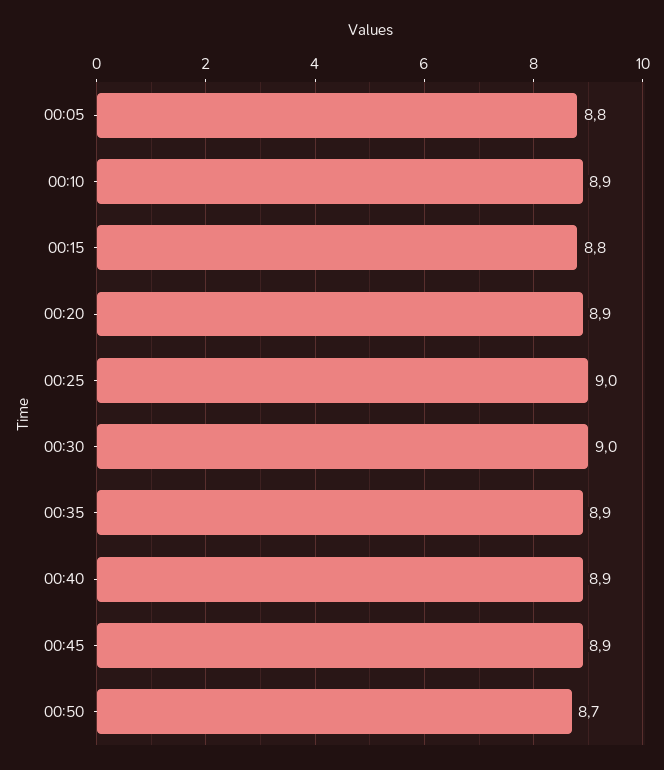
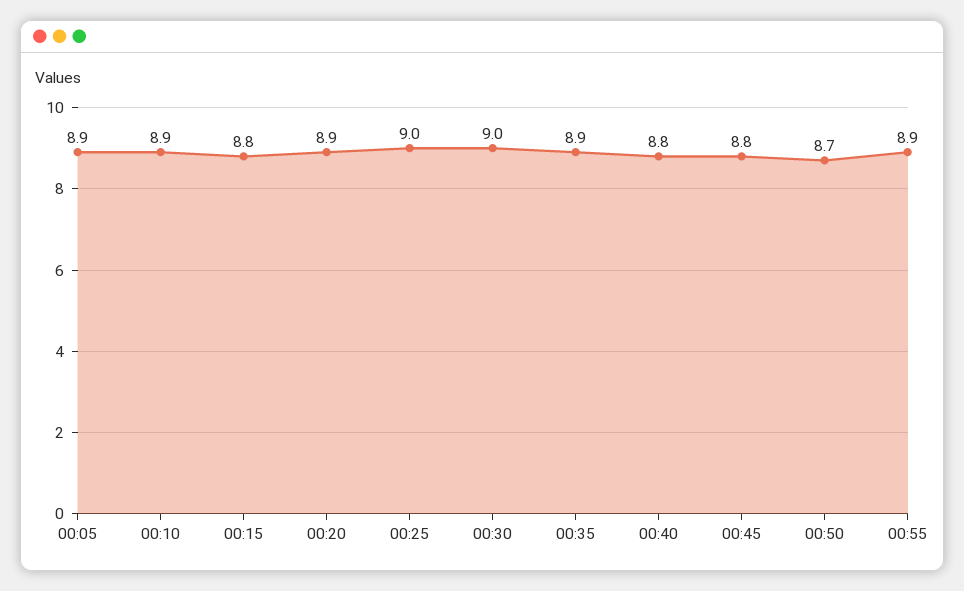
00:05: 8.8 -> 8.9
00:40: 8.9 -> 8.8
00:45: 8.9 -> 8.8
00:55: none -> 8.9

